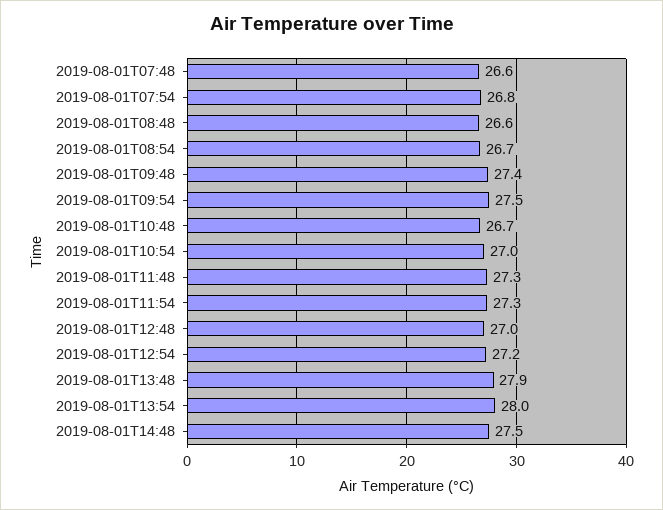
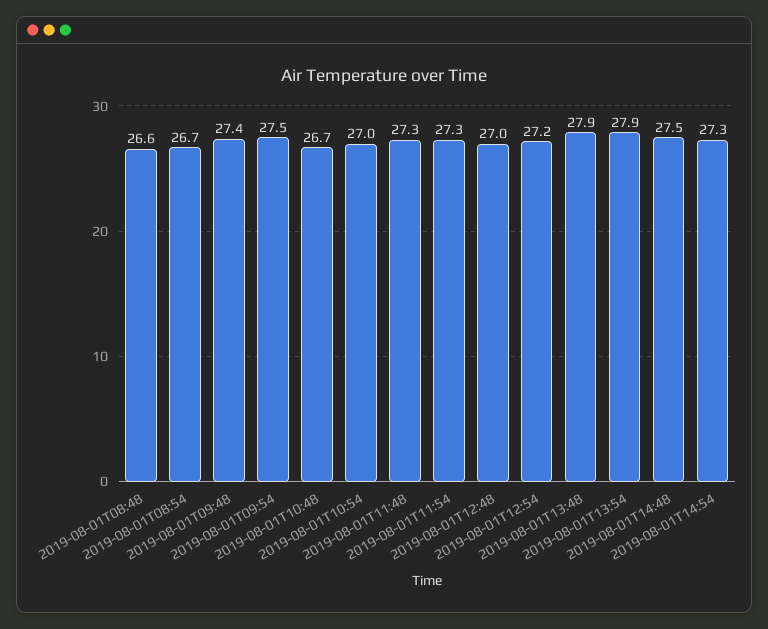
2019-08-01T07:48: 26.6 -> none
2019-08-01T07:54: 26.8 -> none
2019-08-01T13:54: 28 -> 27.9
2019-08-01T14:54: none -> 27.3

